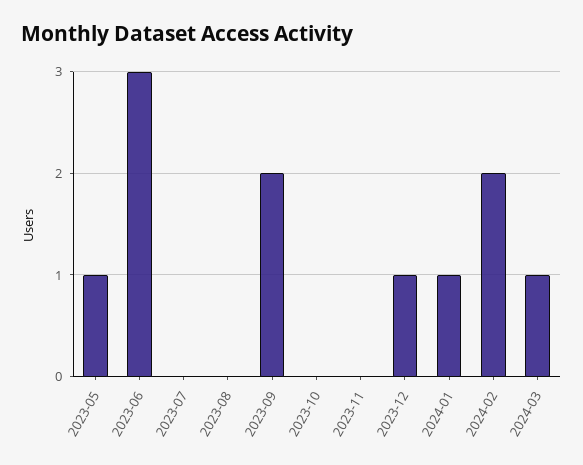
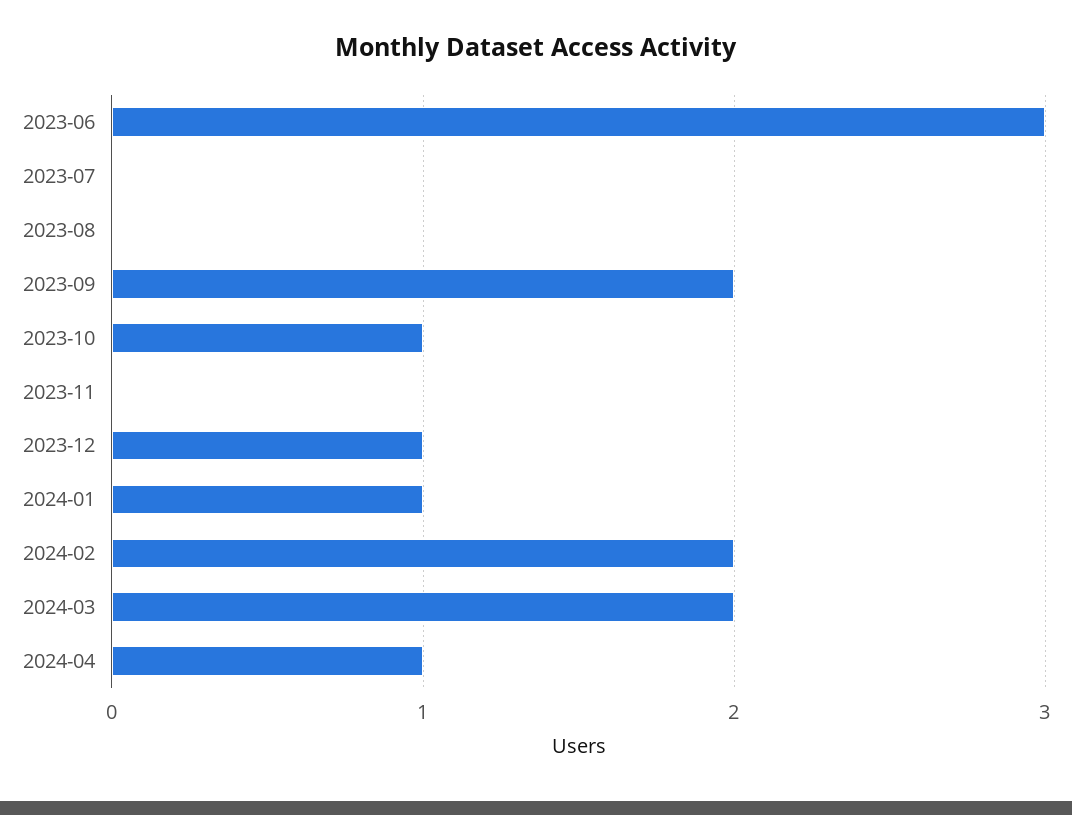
2023-05: 1 -> none
2023-10: 0 -> 1
2024-03: 1 -> 2
2024-04: none -> 1

